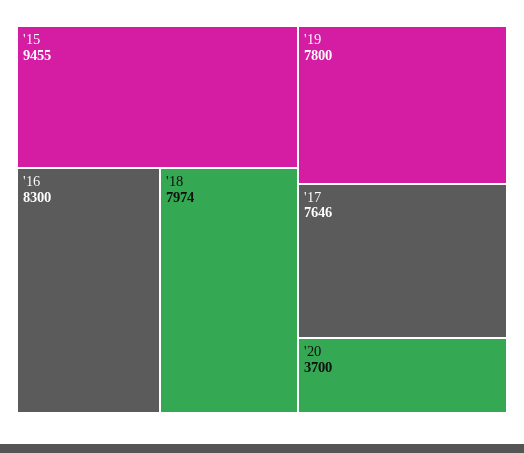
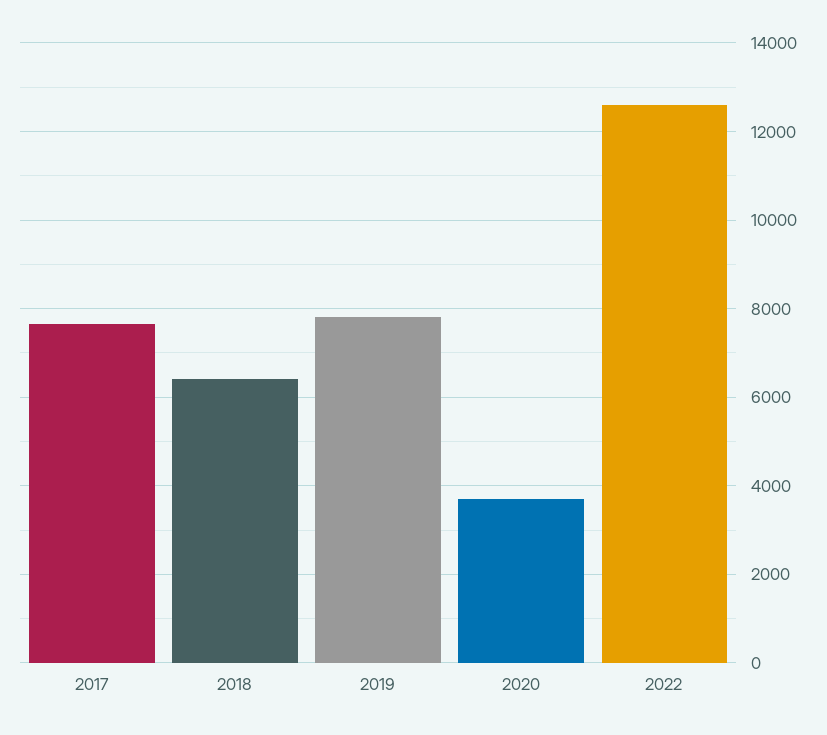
'15: 9455 -> none
'16: 8300 -> none
'18: 7974 -> 6400
2022: none -> 12600

